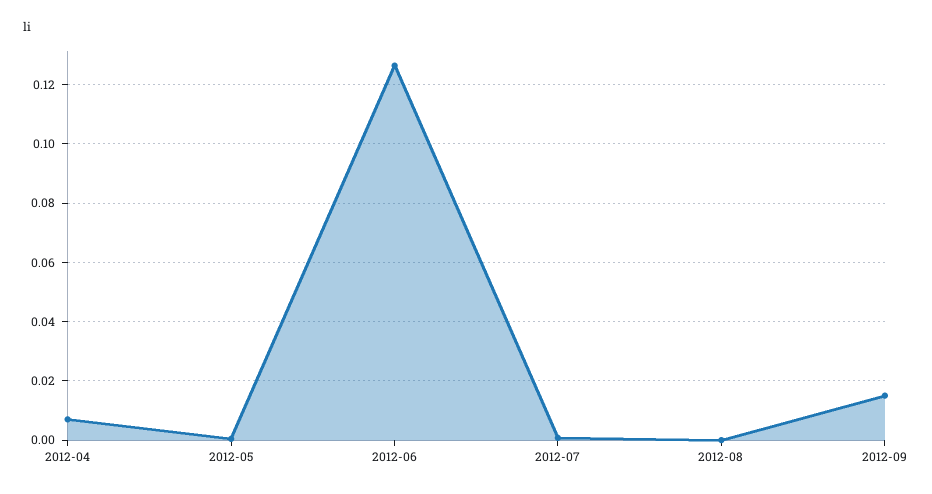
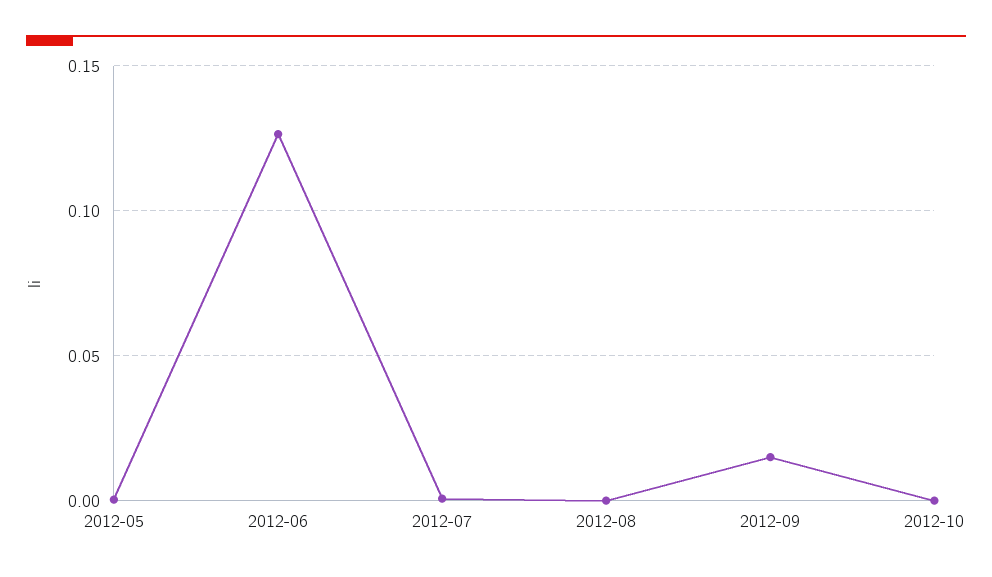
2012-04: 0.0075 -> none
2012-10: none -> 0

